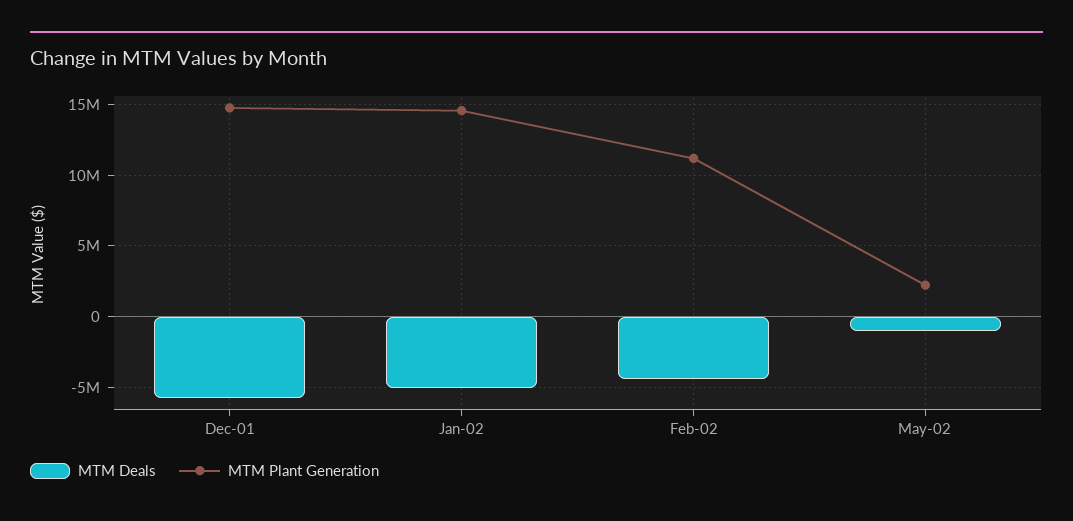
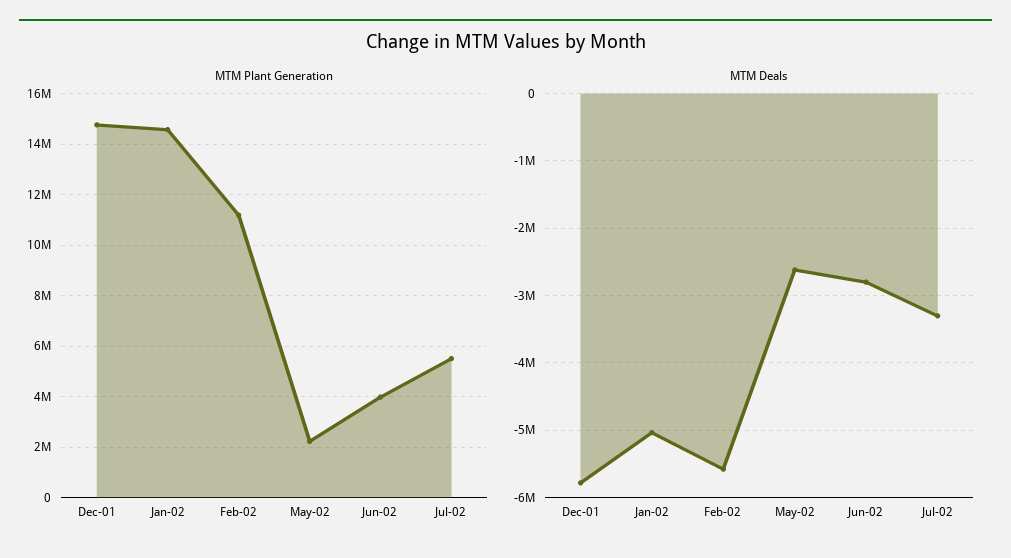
MTM Deals, Feb-02: -4500000 -> -5600000
MTM Deals, May-02: -1000000 -> -2600000
MTM Plant Generation, Jun-02: none -> 4000000
MTM Plant Generation, Jul-02: none -> 5500000
MTM Deals, Jun-02: none -> -2800000
MTM Deals, Jul-02: none -> -3300000

